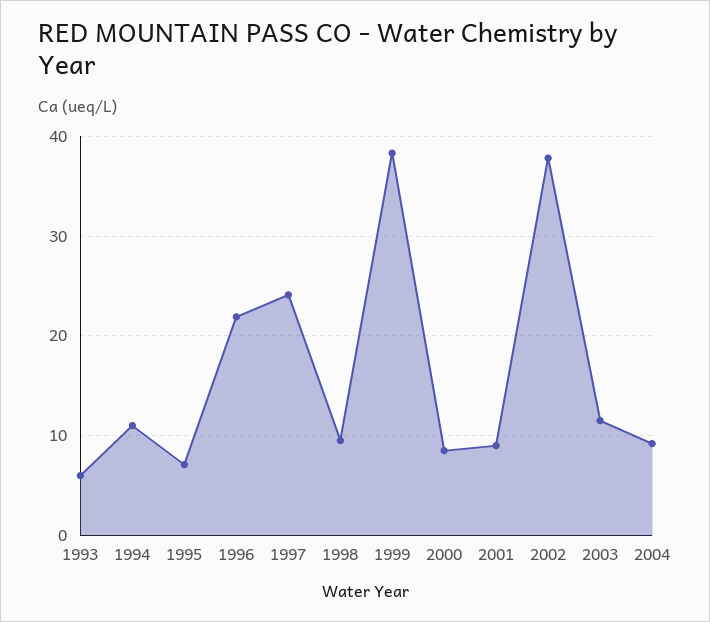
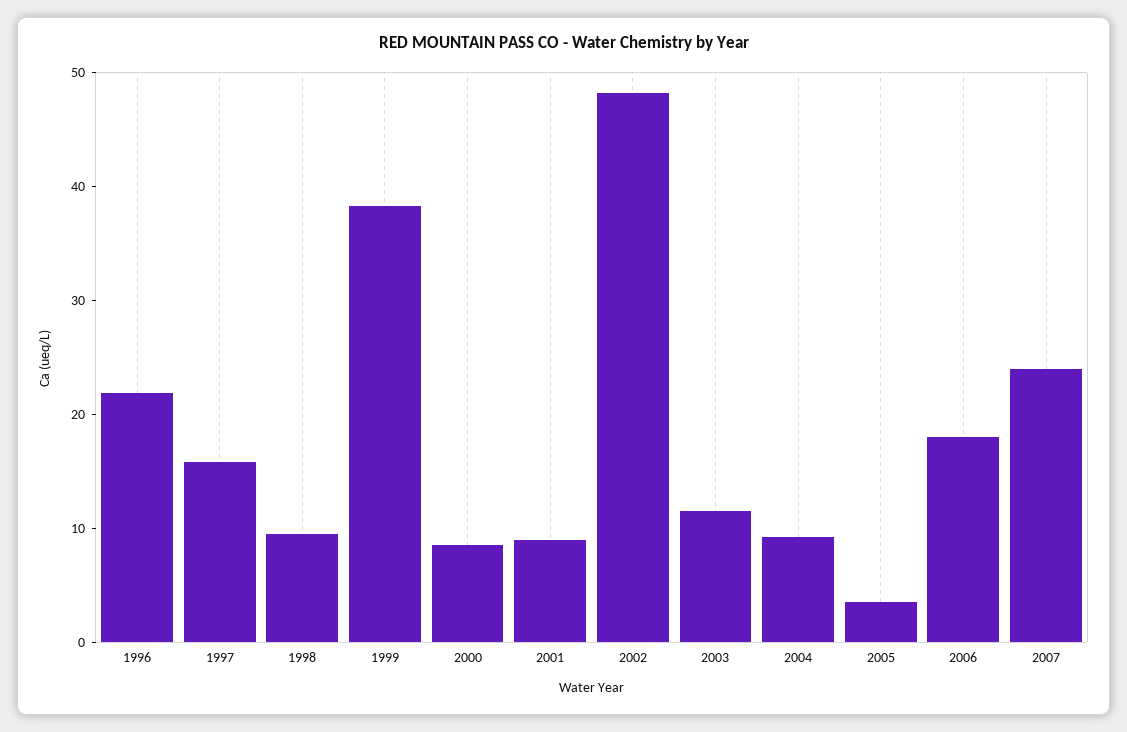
1993: 6 -> none
1994: 11 -> none
1995: 7 -> none
1997: 24 -> 16
2002: 38 -> 48
2005: none -> 4
2006: none -> 18
2007: none -> 24

